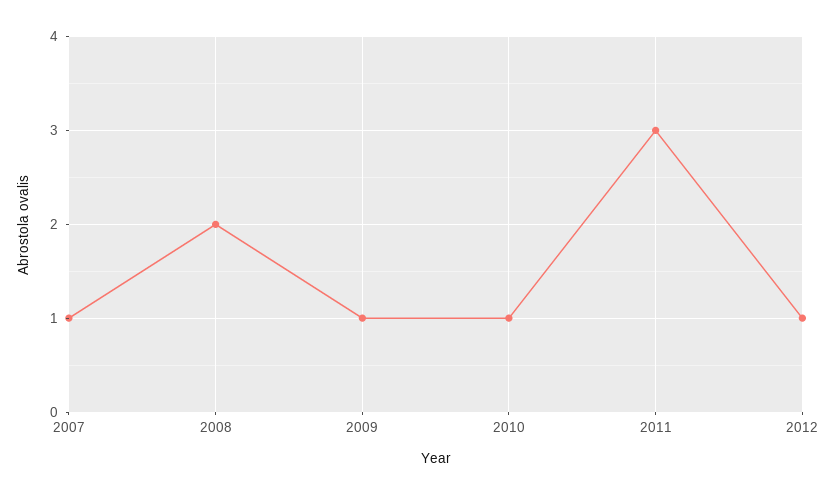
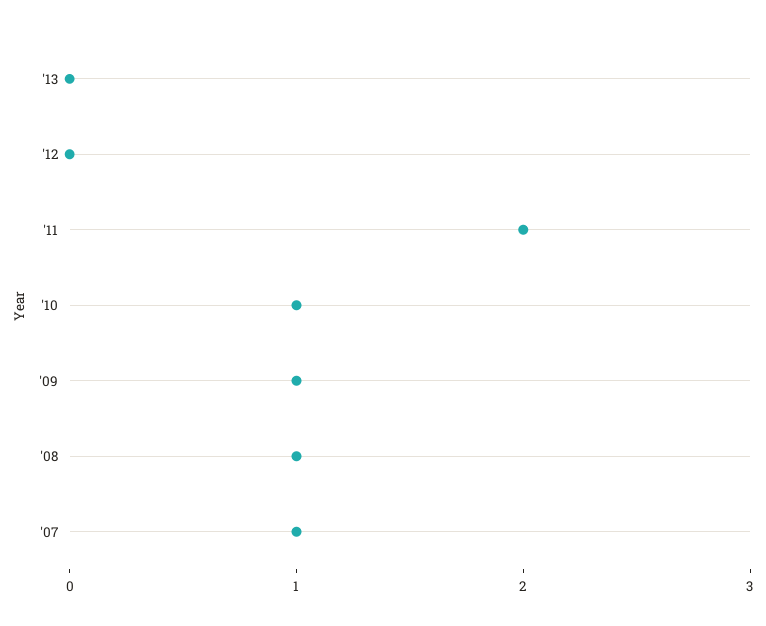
2008: 2 -> 1
2011: 3 -> 2
2012: 1 -> 0
'13: none -> 0

